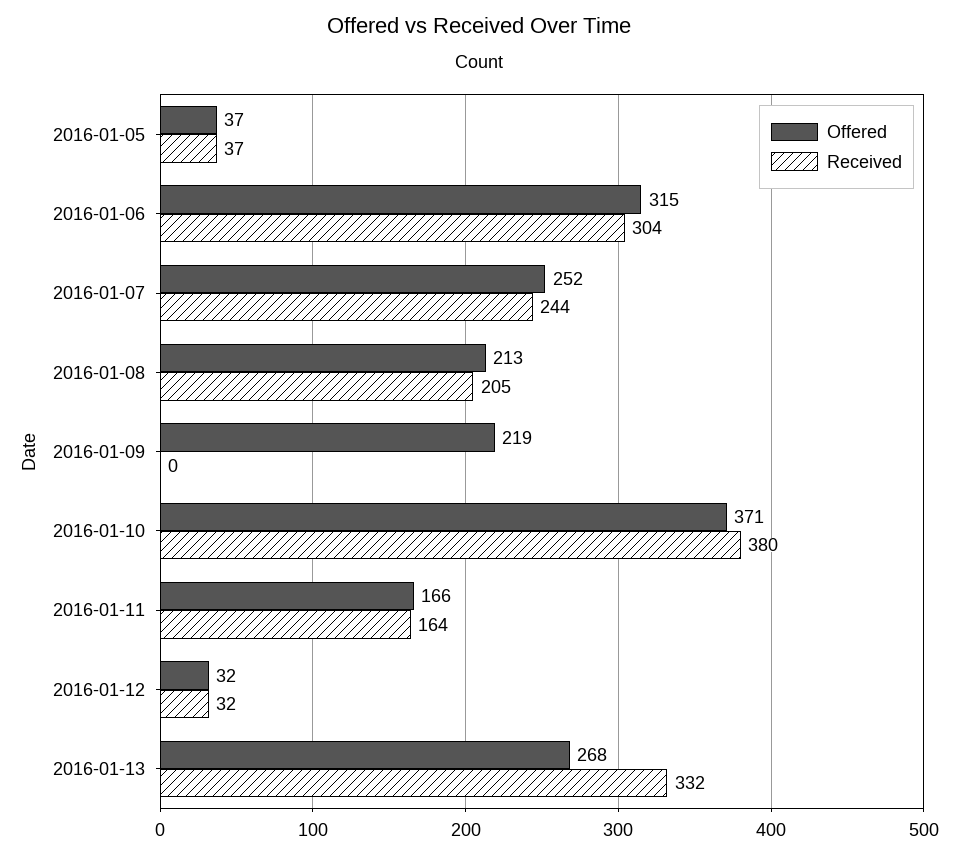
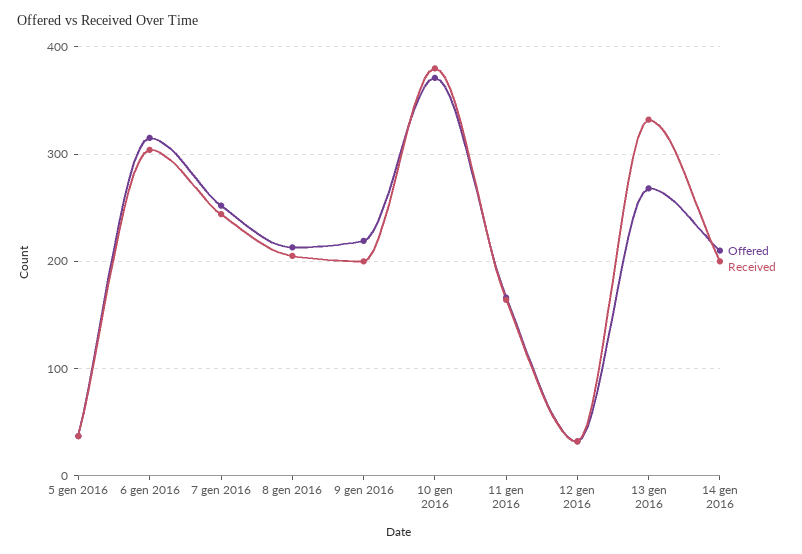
Received, 2016-01-09: 0 -> 200
Offered, 14 gen 2016: none -> 210
Received, 14 gen 2016: none -> 200

